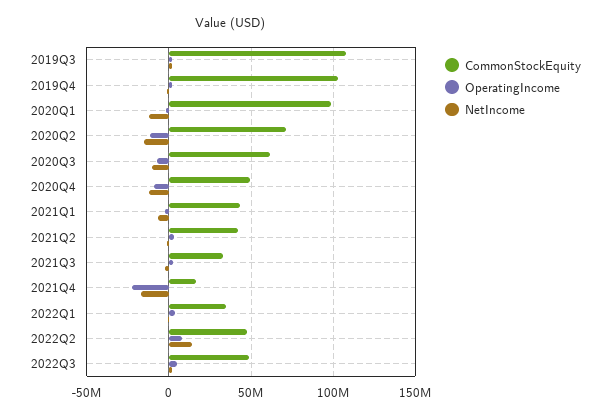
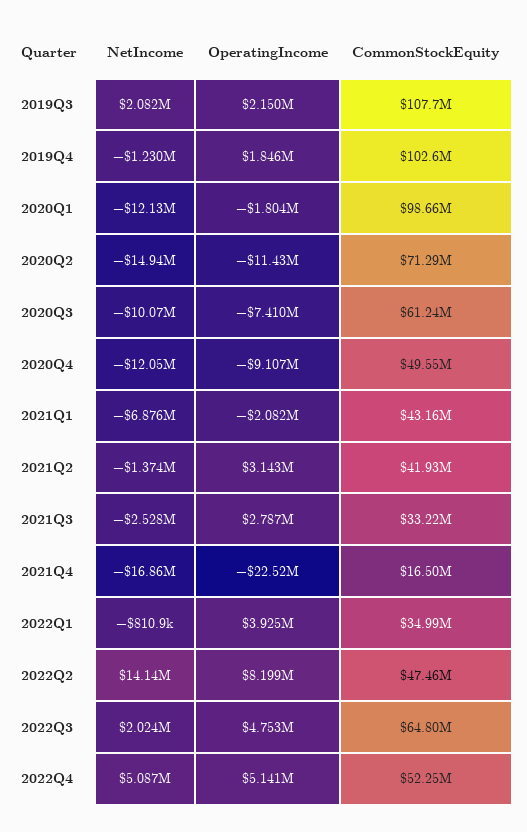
CommonStockEquity, 2022Q3: 50000000 -> 64800000
NetIncome, 2022Q4: none -> 5087000
OperatingIncome, 2022Q4: none -> 5141000
CommonStockEquity, 2022Q4: none -> 52250000

